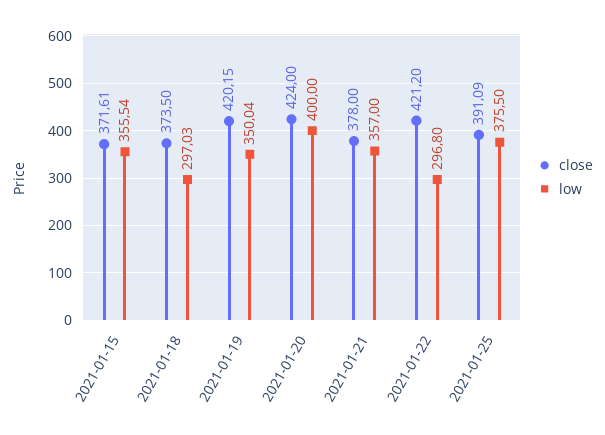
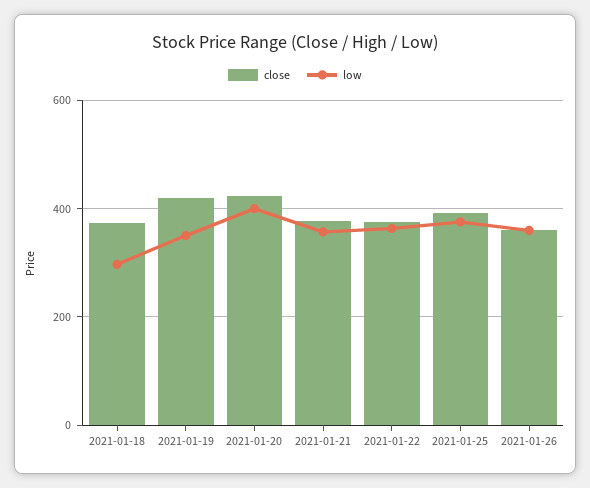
close, 2021-01-15: 371.61 -> none
low, 2021-01-15: 355.54 -> none
close, 2021-01-22: 421.2 -> 380
low, 2021-01-22: 296.8 -> 360
close, 2021-01-26: none -> 360
low, 2021-01-26: none -> 360

